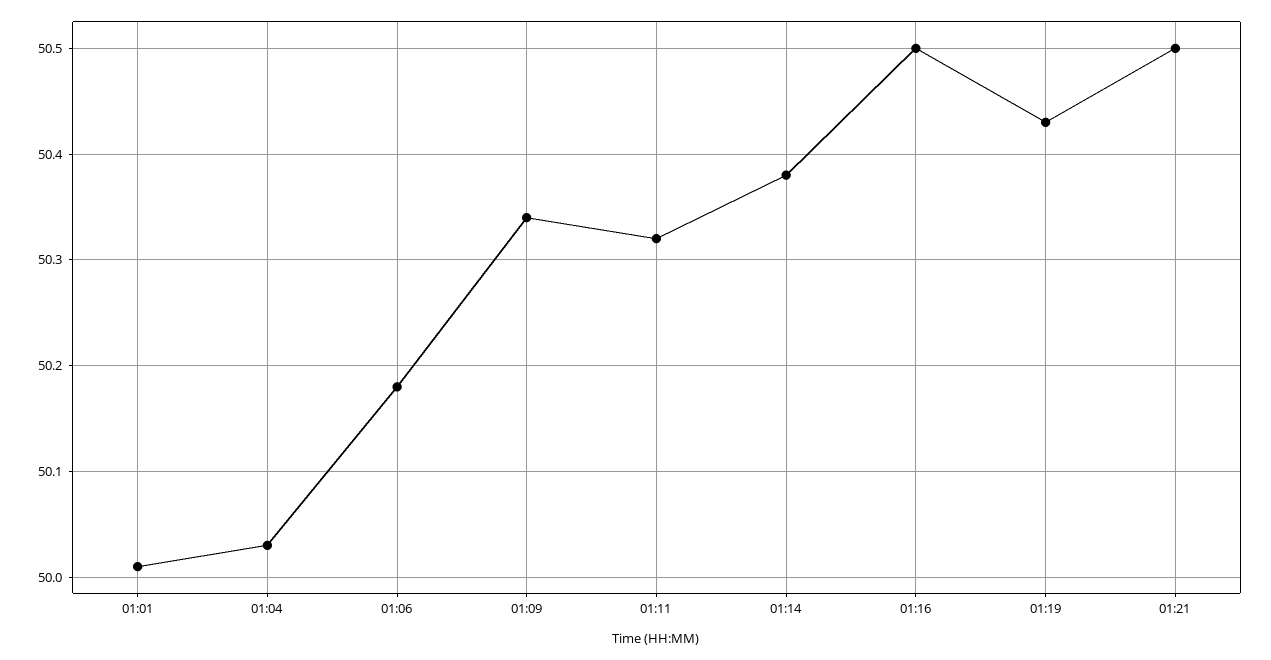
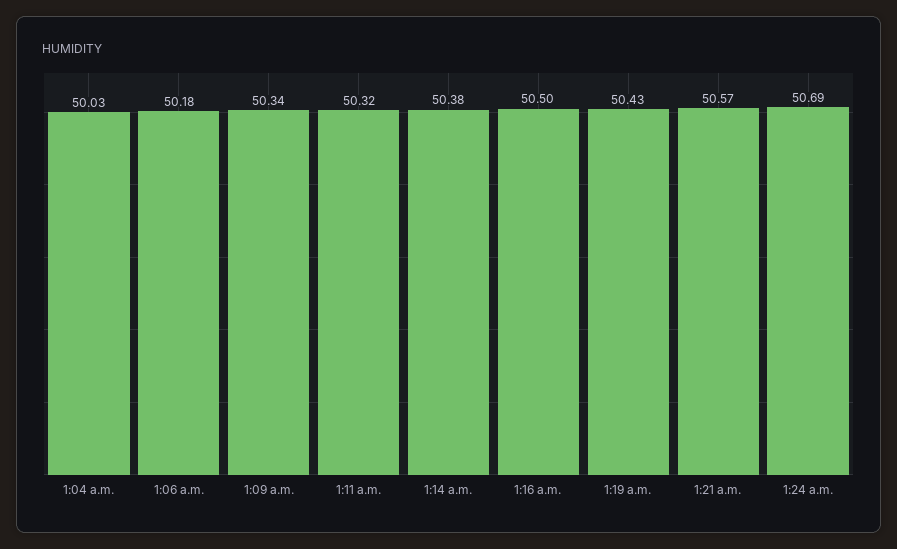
01:01: 50.01 -> none
01:21: 50.5 -> 50.57
1:24 a.m.: none -> 50.69

